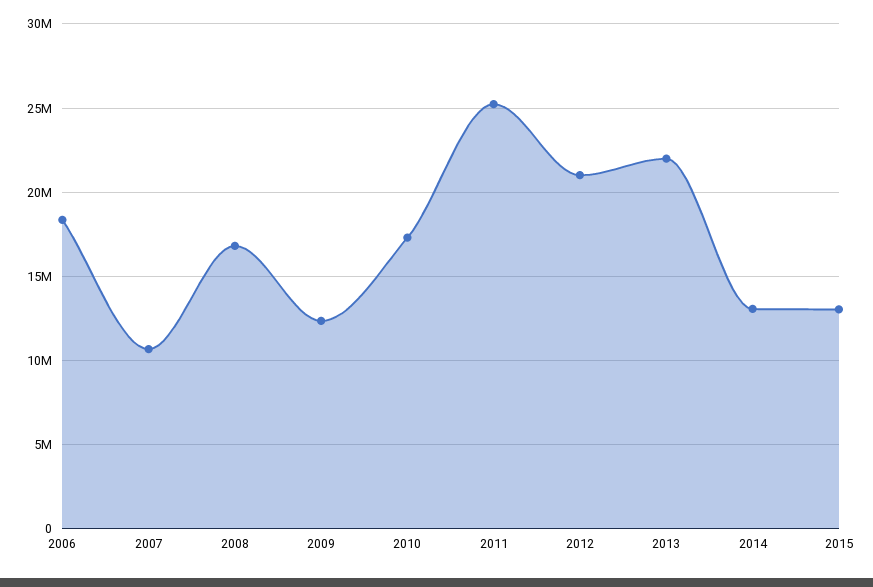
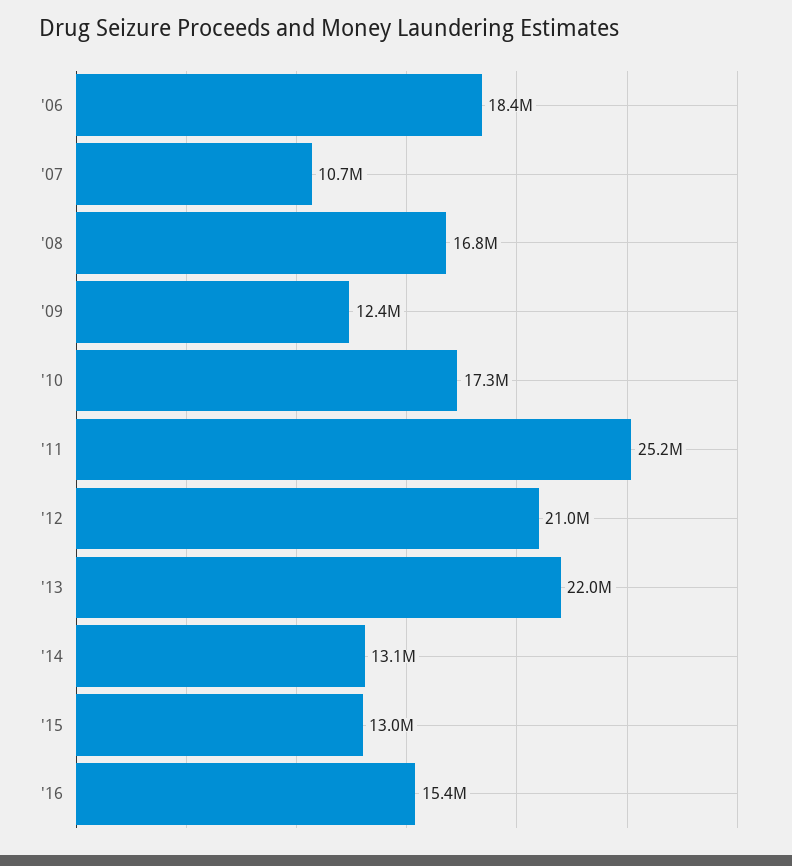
'16: none -> 15400000

